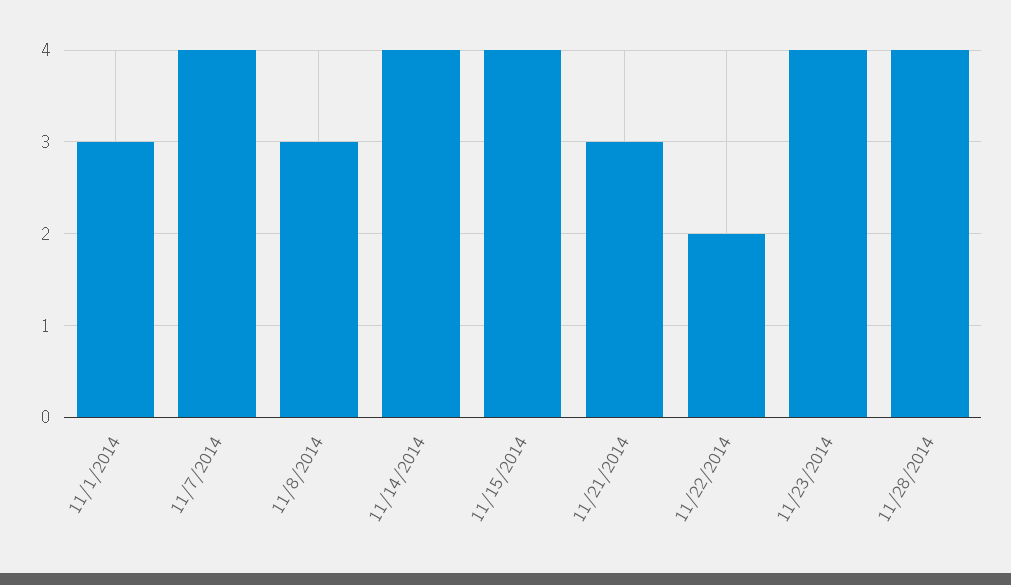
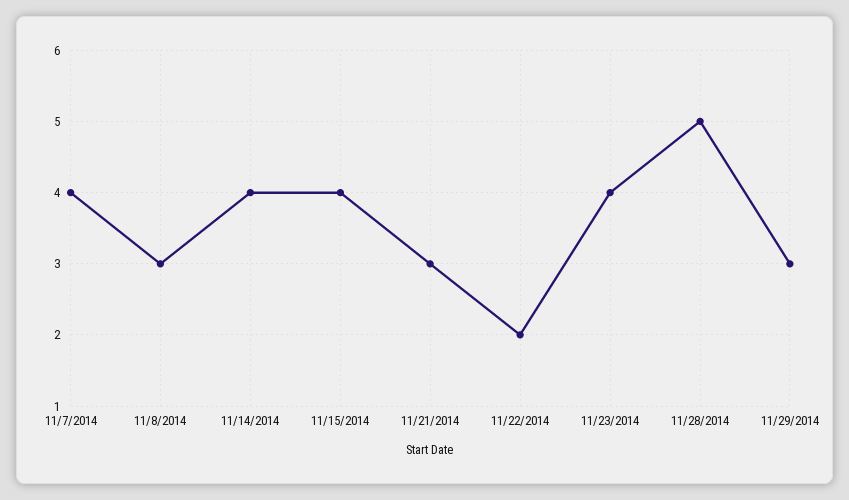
11/1/2014: 3 -> none
11/28/2014: 4 -> 5
11/29/2014: none -> 3

